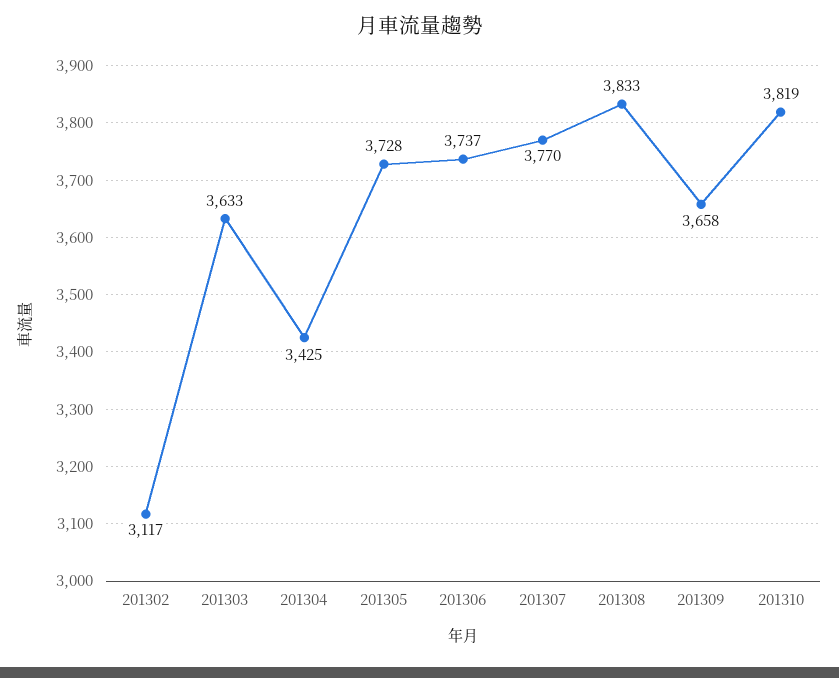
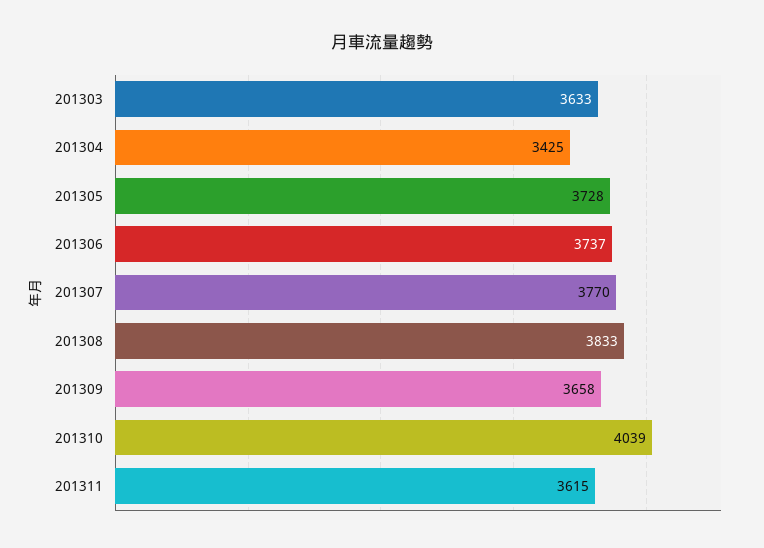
201302: 3117 -> none
201310: 3819 -> 4039
201311: none -> 3615

